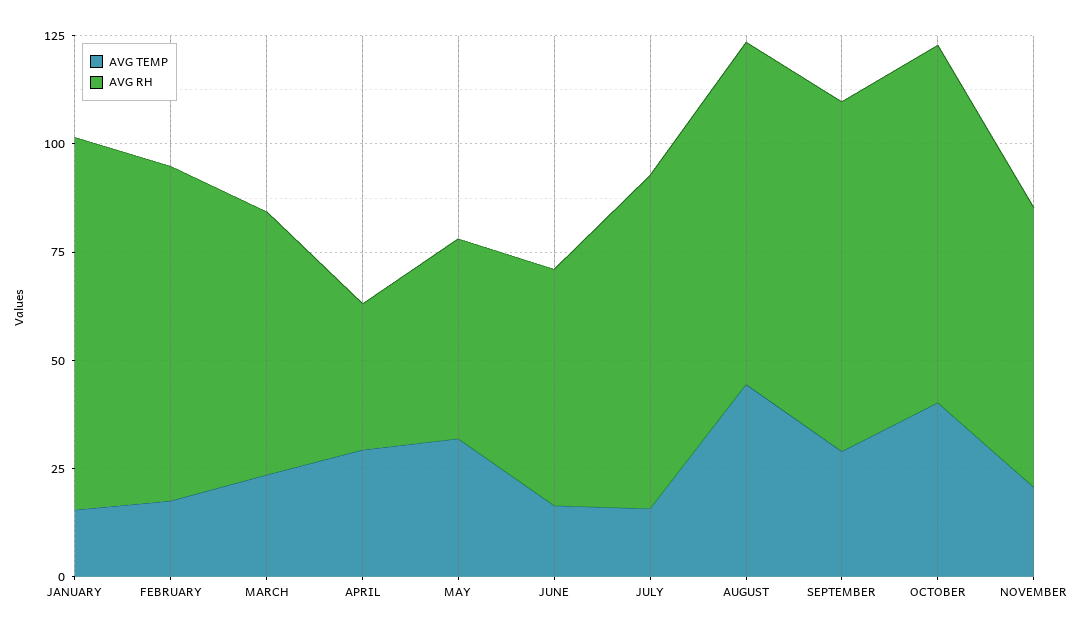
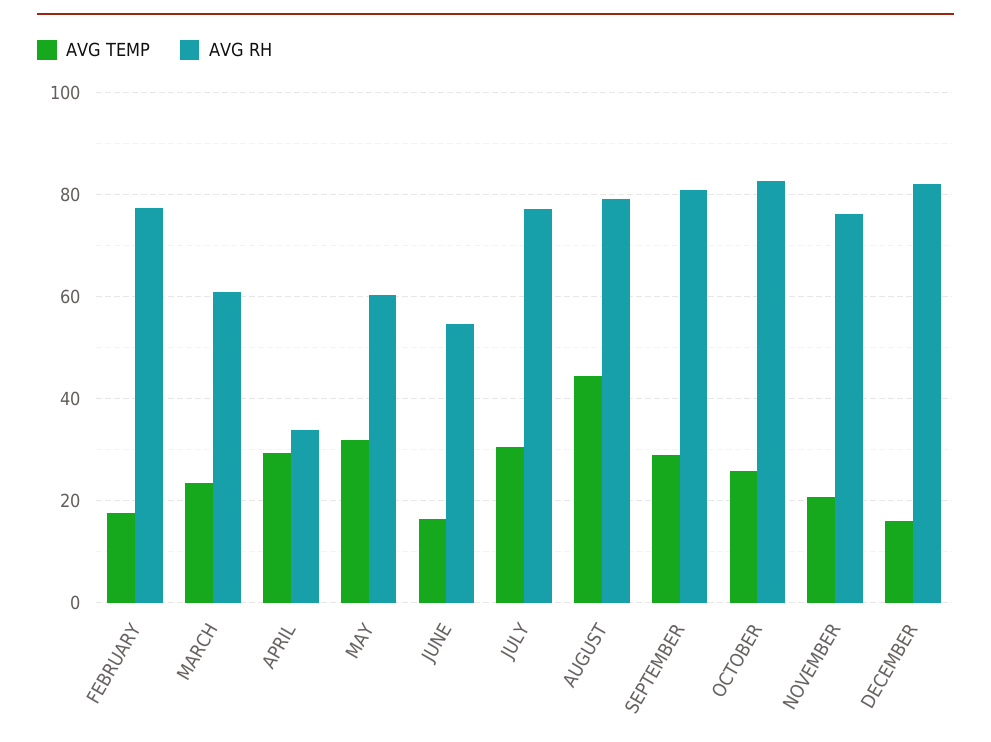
AVG TEMP, JANUARY: 15 -> none
AVG RH, JANUARY: 85 -> none
AVG RH, MAY: 45 -> 60
AVG TEMP, JULY: 15 -> 30
AVG TEMP, OCTOBER: 40 -> 26
AVG RH, NOVEMBER: 65 -> 76
AVG TEMP, DECEMBER: none -> 16
AVG RH, DECEMBER: none -> 82

